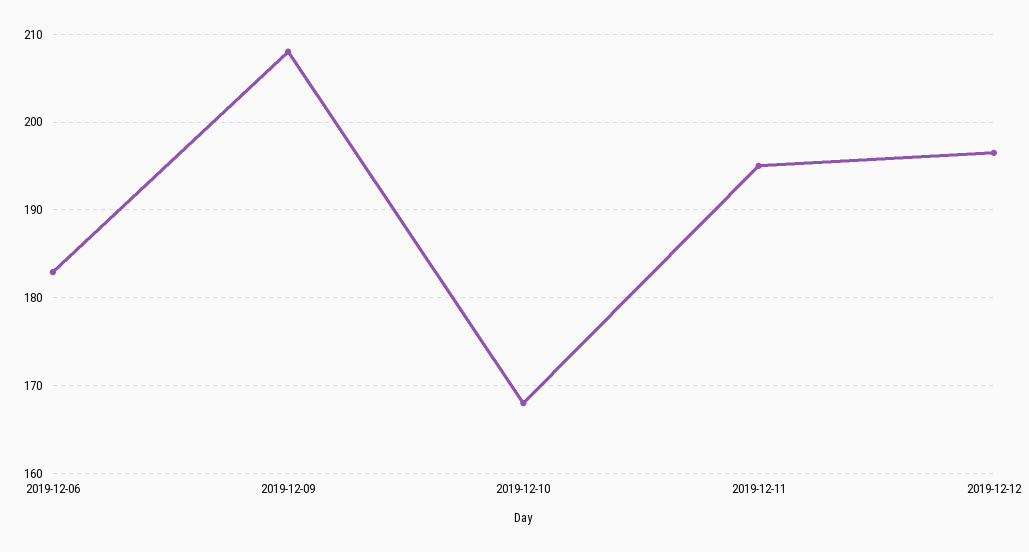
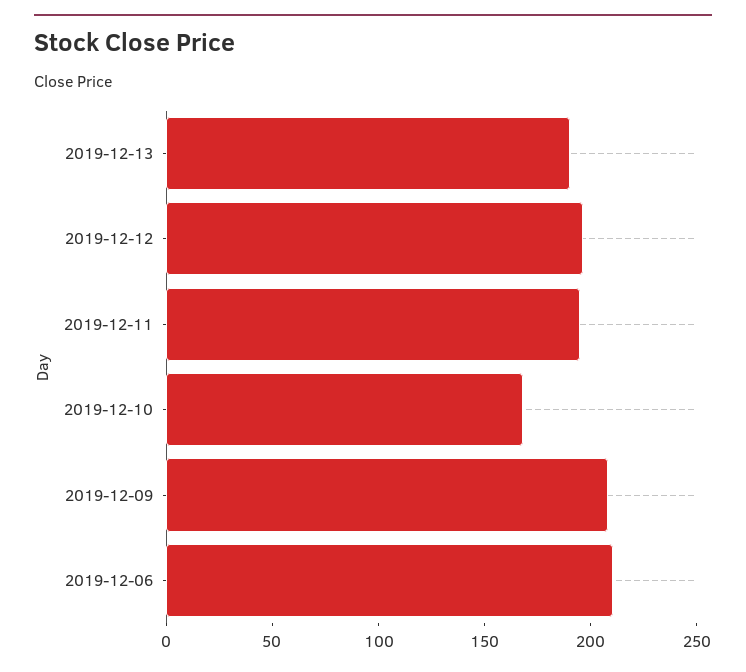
2019-12-06: 183 -> 210
2019-12-13: none -> 190

